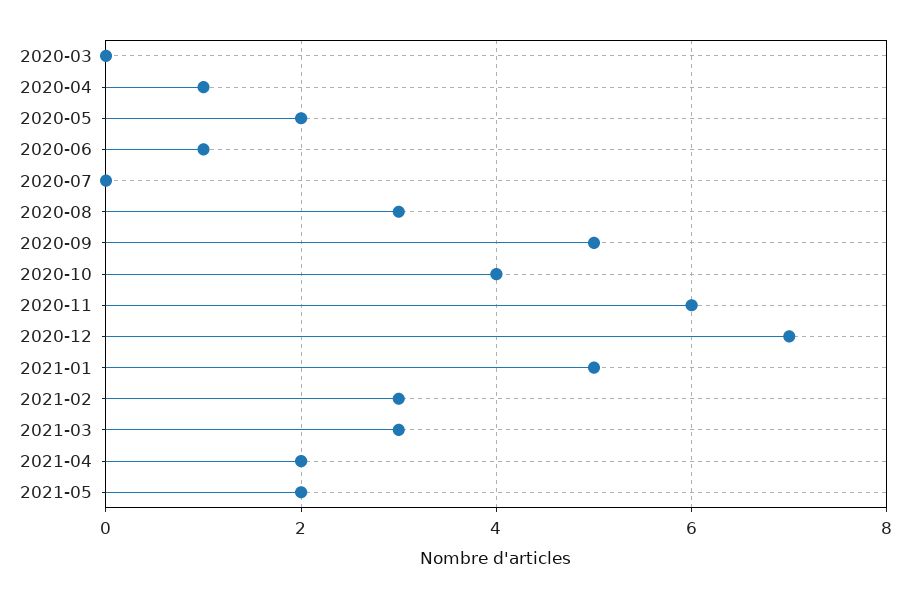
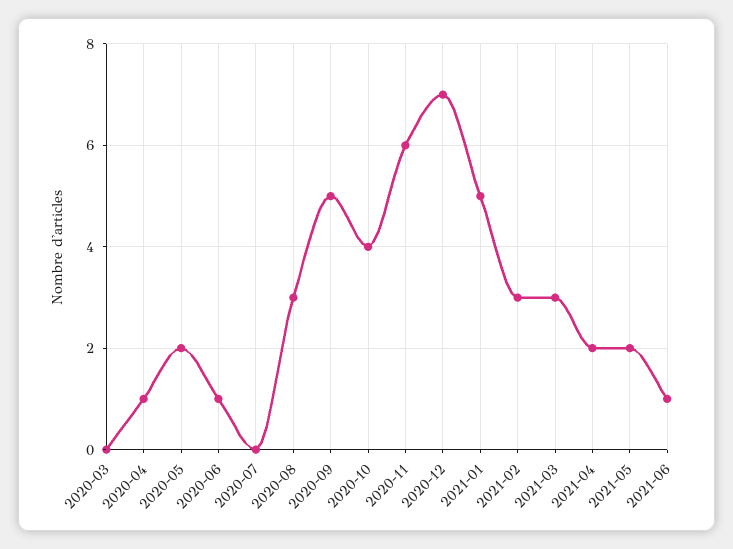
2021-06: none -> 1

